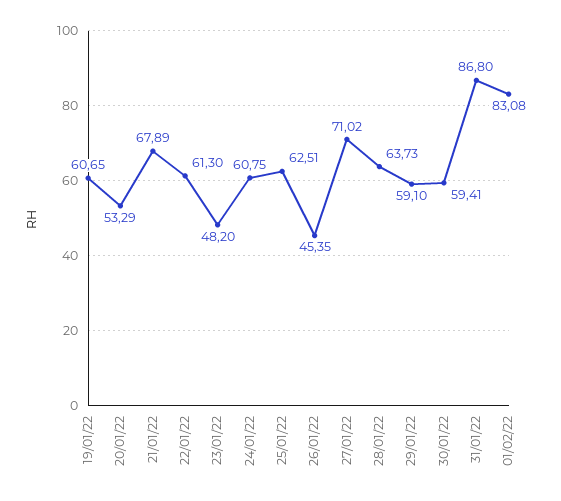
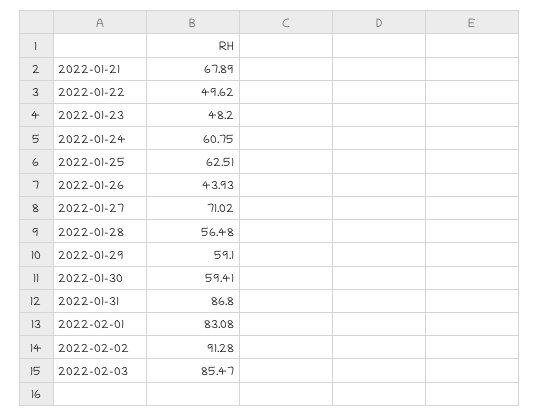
19/01/22: 60.65 -> none
20/01/22: 53.29 -> none
22/01/22: 61.3 -> 49.62
26/01/22: 45.35 -> 43.93
28/01/22: 63.73 -> 56.48
2022-02-02: none -> 91.28
2022-02-03: none -> 85.47

